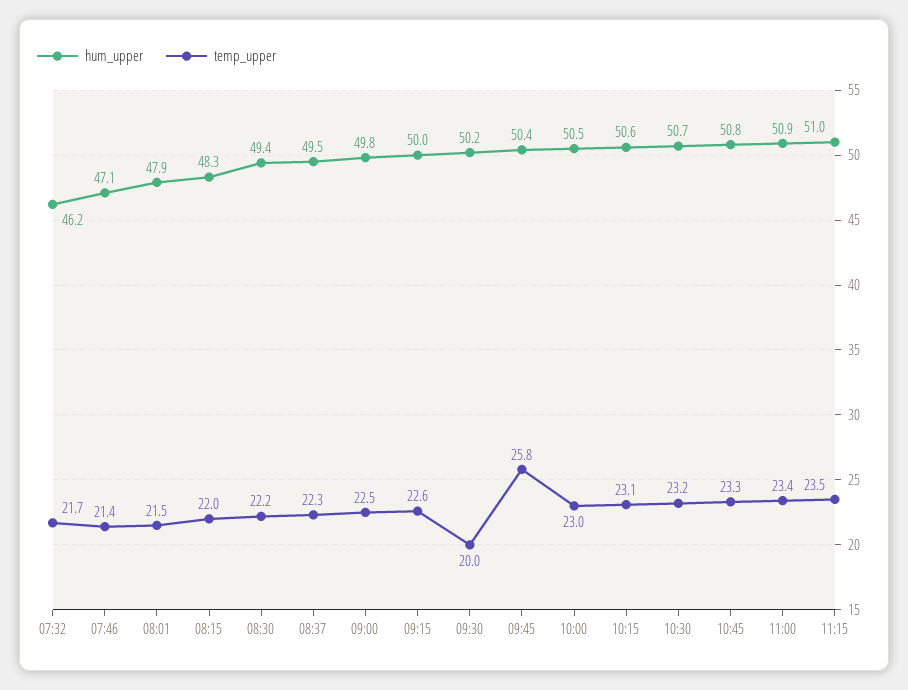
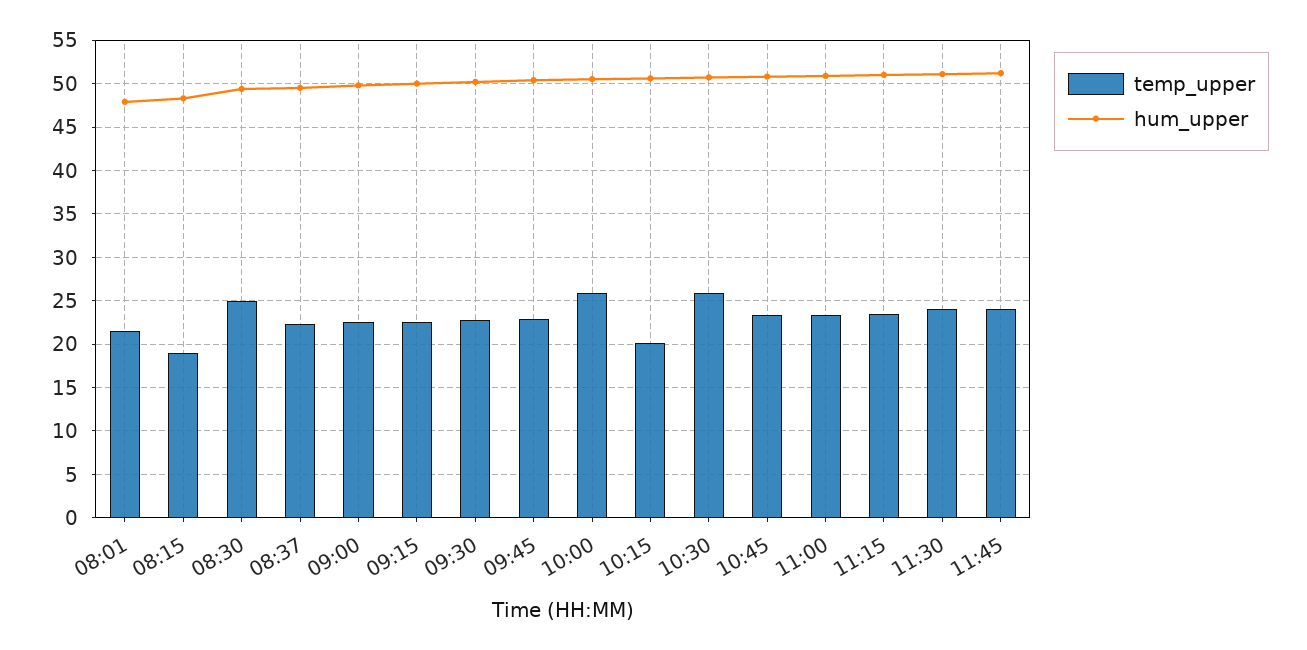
hum_upper, 07:32: 46.2 -> none
temp_upper, 07:32: 21.7 -> none
hum_upper, 07:46: 47.1 -> none
temp_upper, 07:46: 21.4 -> none
temp_upper, 08:15: 22 -> 19
temp_upper, 08:30: 22.2 -> 25
temp_upper, 09:30: 20 -> 23
temp_upper, 09:45: 25.8 -> 23
temp_upper, 10:00: 23 -> 26
temp_upper, 10:15: 23.1 -> 20
temp_upper, 10:30: 23.2 -> 26
temp_upper, 11:30: none -> 24
hum_upper, 11:30: none -> 51
temp_upper, 11:45: none -> 24
hum_upper, 11:45: none -> 51

